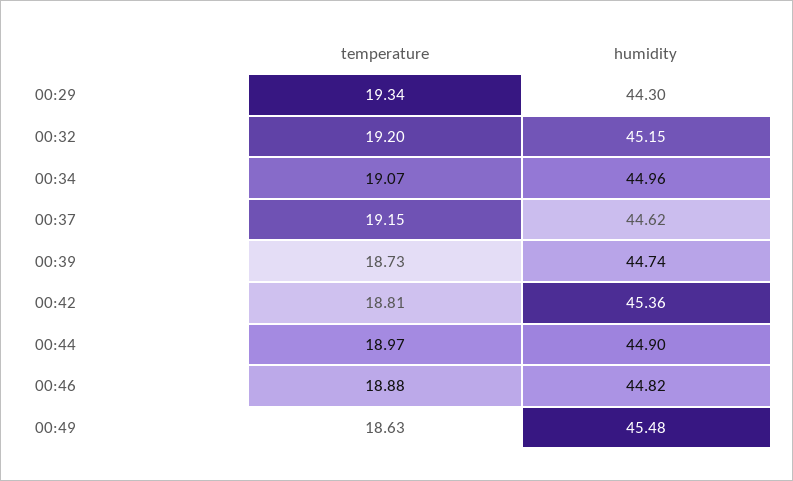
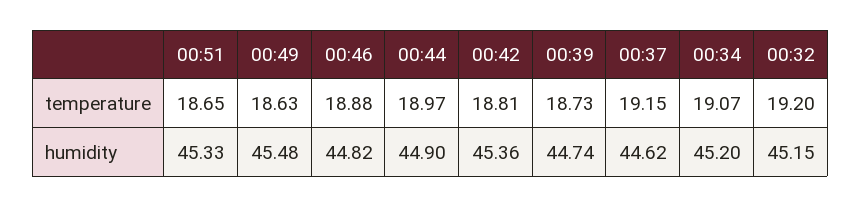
temperature, 00:29: 19.34 -> none
humidity, 00:29: 44.3 -> none
humidity, 00:34: 44.96 -> 45.2
temperature, 00:51: none -> 18.65
humidity, 00:51: none -> 45.33

